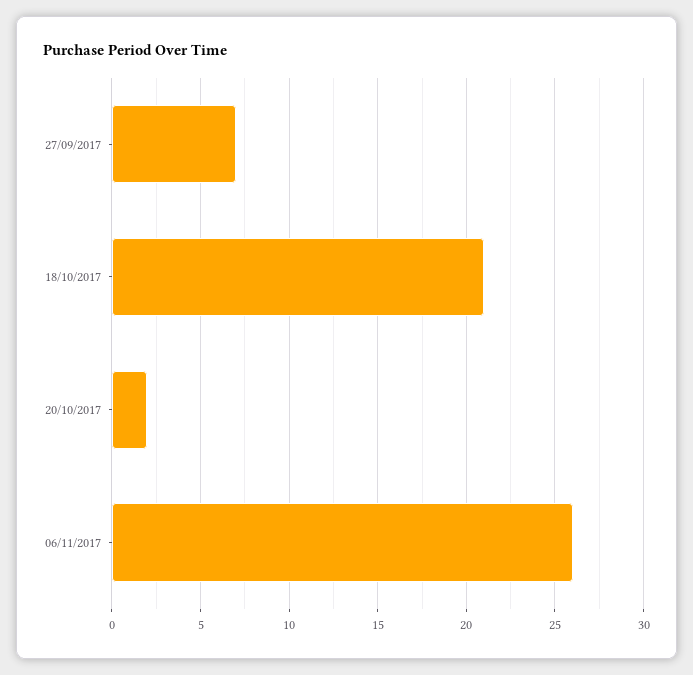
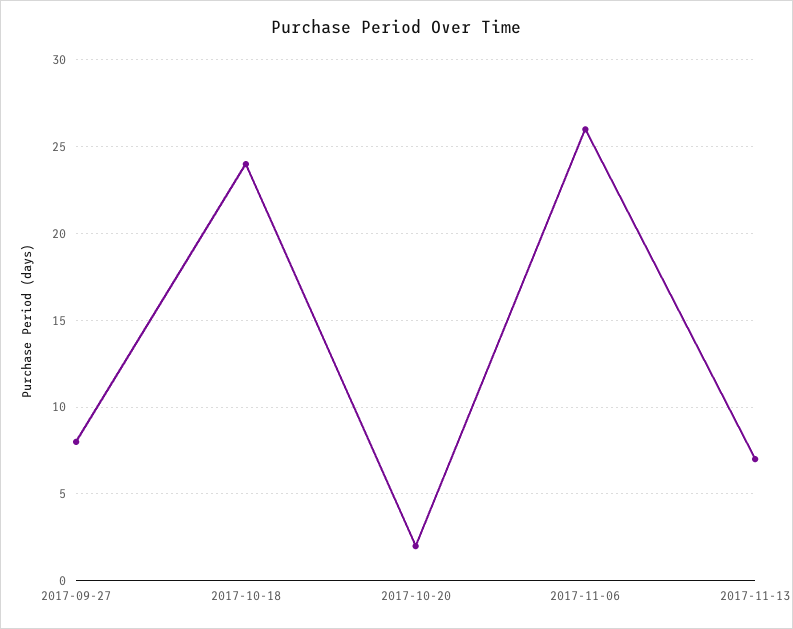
27/09/2017: 7 -> 8
18/10/2017: 21 -> 24
2017-11-13: none -> 7

